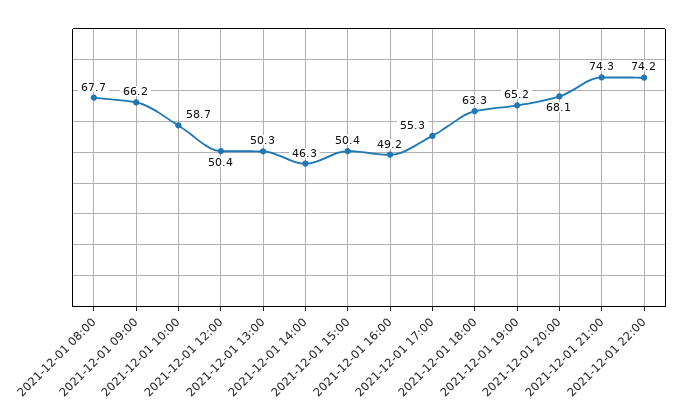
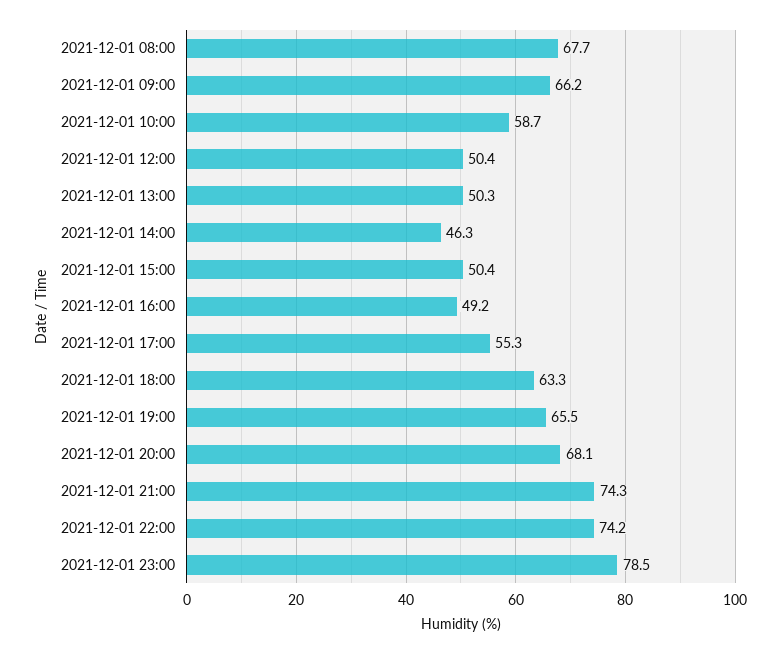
2021-12-01 19:00: 65.2 -> 65.5
2021-12-01 23:00: none -> 78.5

